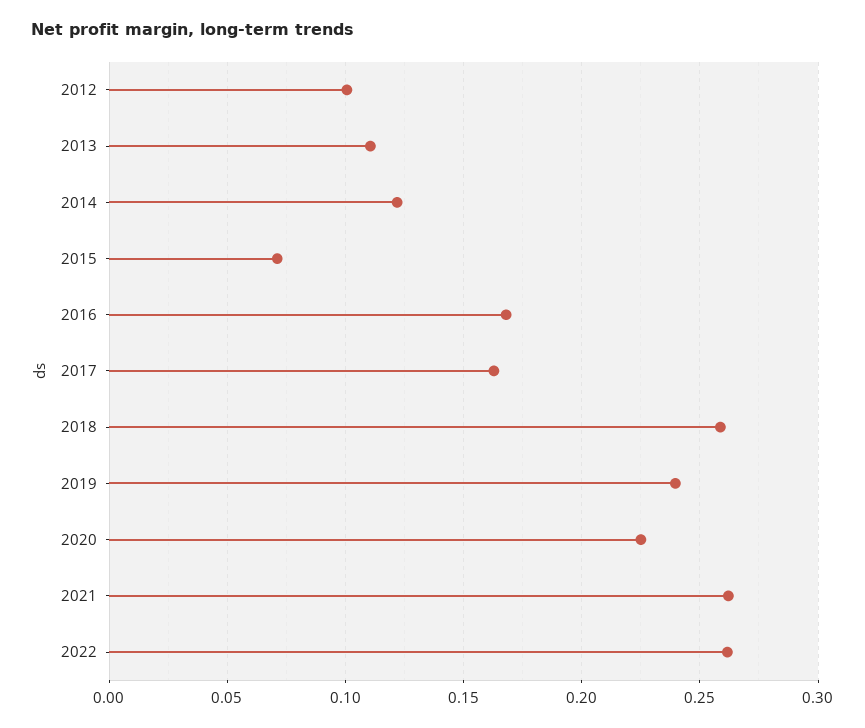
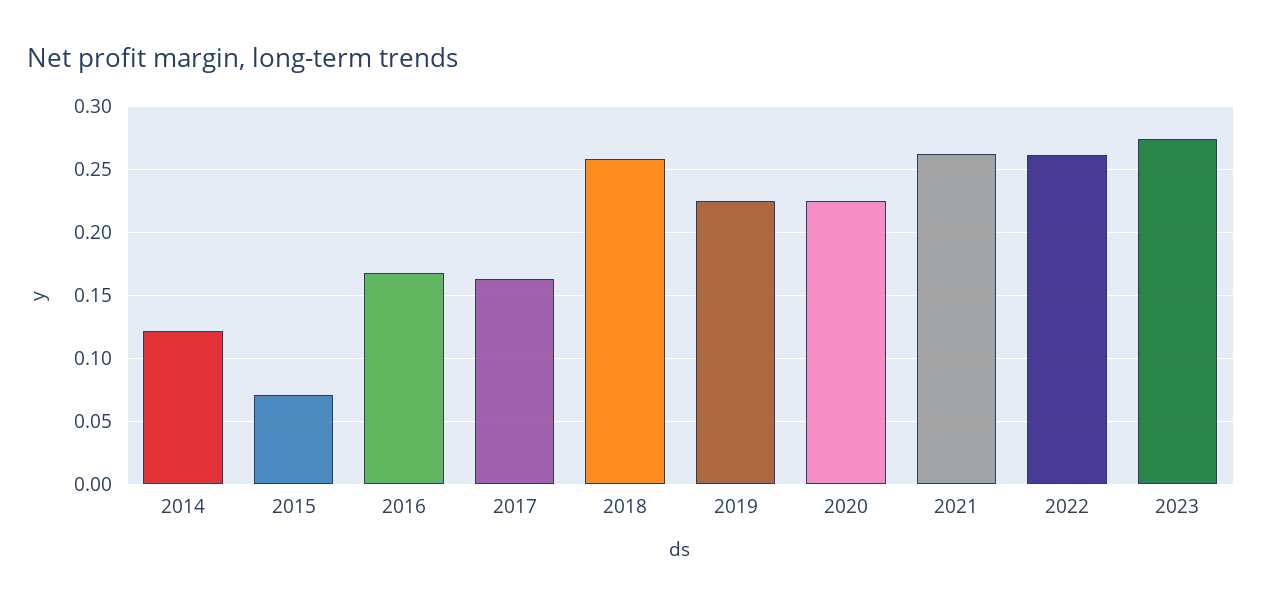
2012: 0.1 -> none
2013: 0.11 -> none
2019: 0.24 -> 0.225
2023: none -> 0.275

